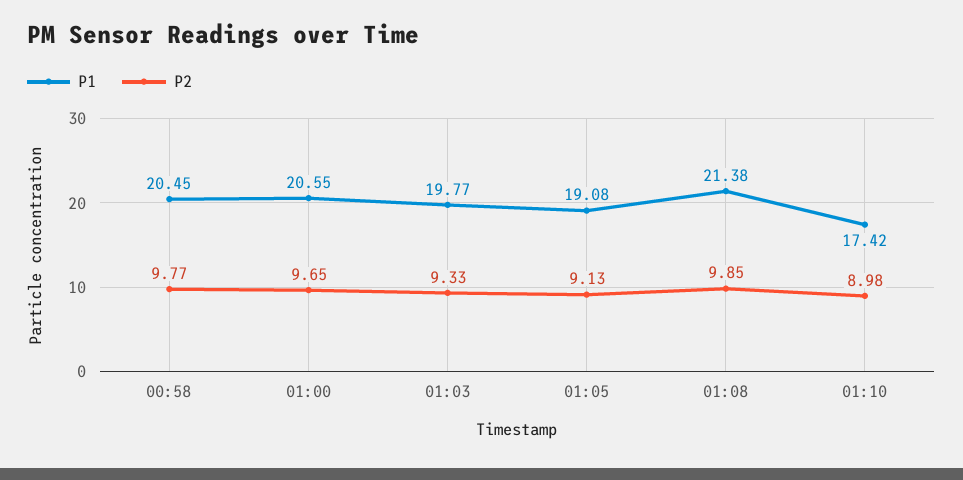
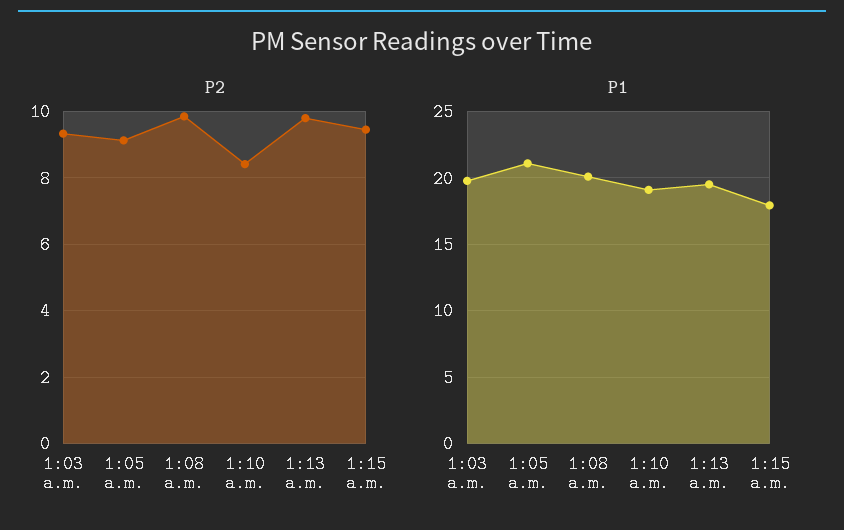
P1, 00:58: 20.45 -> none
P2, 00:58: 9.77 -> none
P1, 01:00: 20.55 -> none
P2, 01:00: 9.65 -> none
P1, 01:05: 19.08 -> 21
P1, 01:08: 21.38 -> 20
P1, 01:10: 17.42 -> 19
P2, 01:10: 8.98 -> 8.4
P2, 1:13 a.m.: none -> 9.8
P2, 1:15 a.m.: none -> 9.4
P1, 1:13 a.m.: none -> 19.5
P1, 1:15 a.m.: none -> 18

